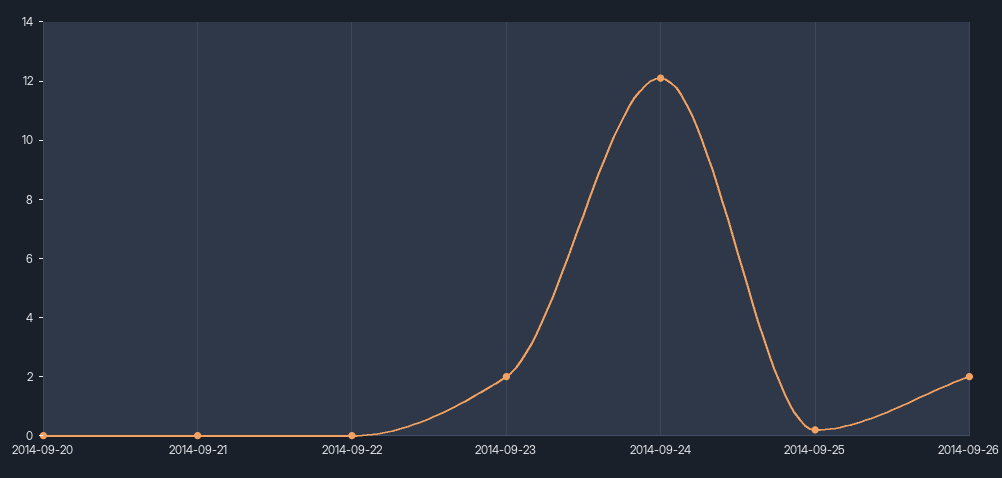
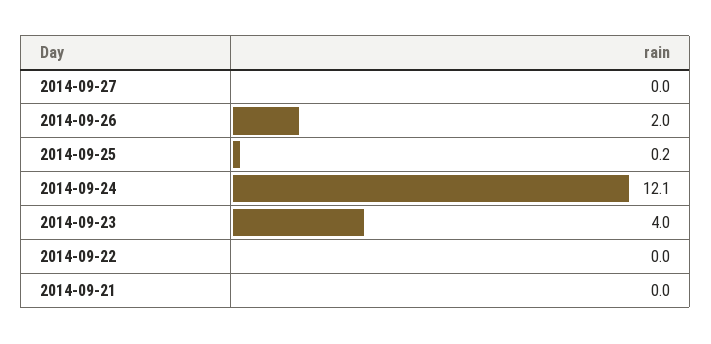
2014-09-20: 0 -> none
2014-09-23: 2 -> 4
2014-09-27: none -> 0

